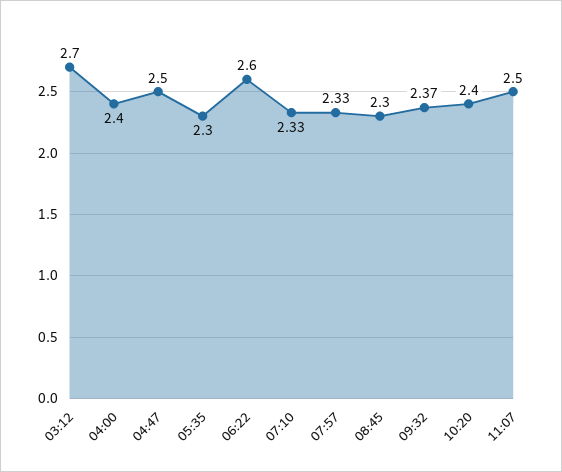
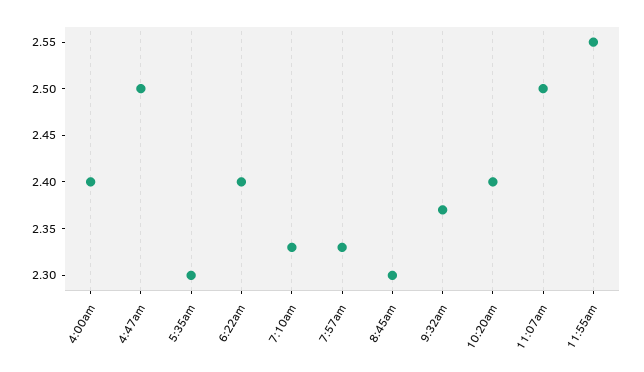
03:12: 2.7 -> none
06:22: 2.6 -> 2.4
11:55am: none -> 2.55

